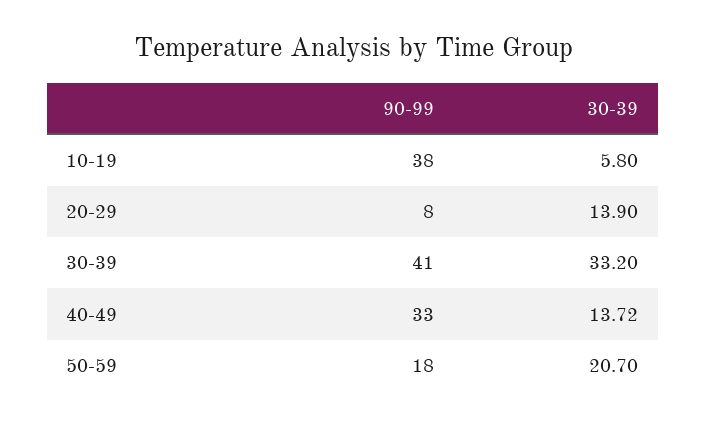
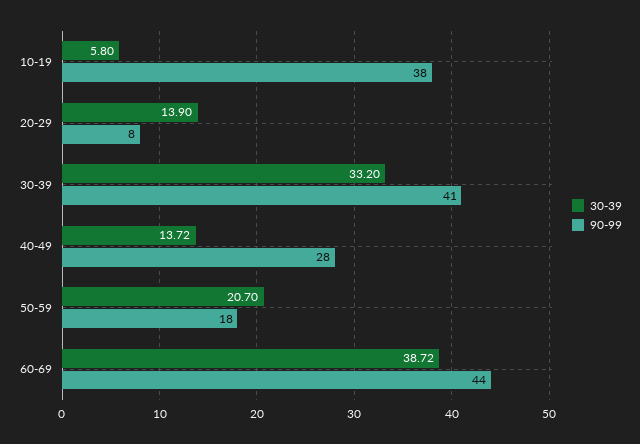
90-99, 40-49: 33 -> 28
30-39, 60-69: none -> 38.72
90-99, 60-69: none -> 44

